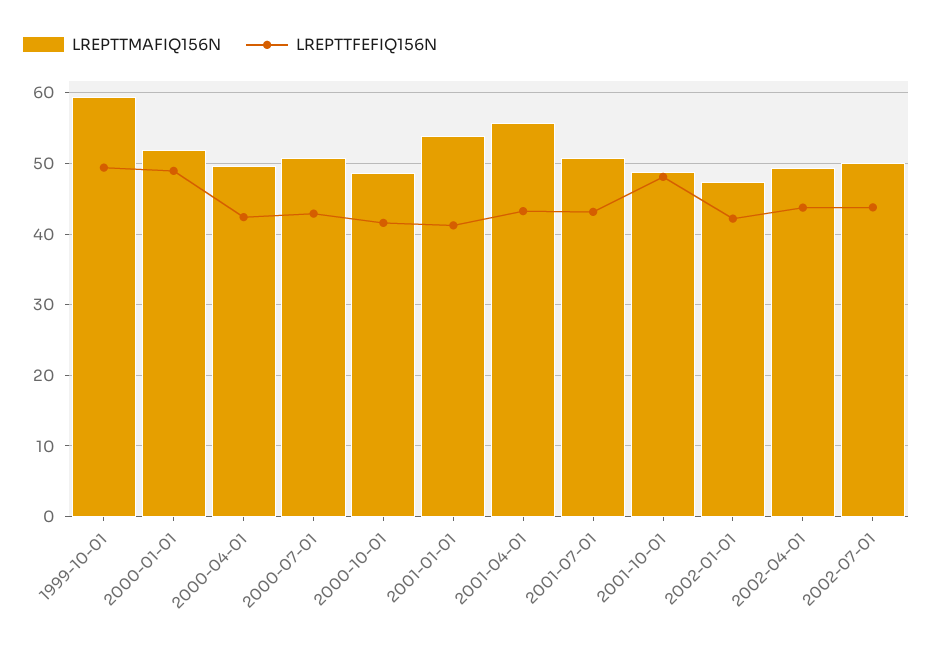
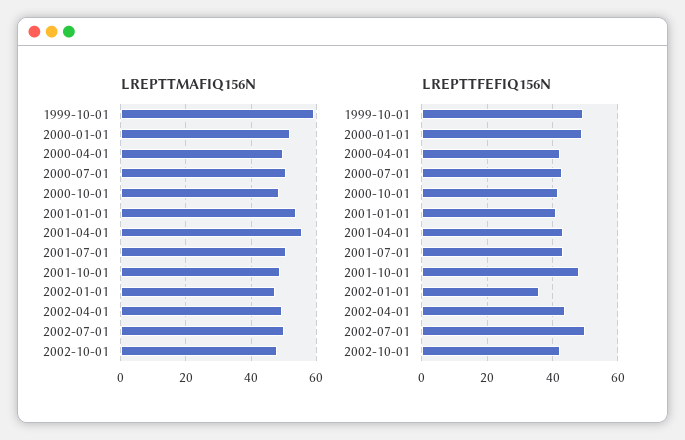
LREPTTFEFIQ156N, 2002-01-01: 42 -> 36
LREPTTFEFIQ156N, 2002-07-01: 44 -> 50
LREPTTMAFIQ156N, 2002-10-01: none -> 48
LREPTTFEFIQ156N, 2002-10-01: none -> 42

